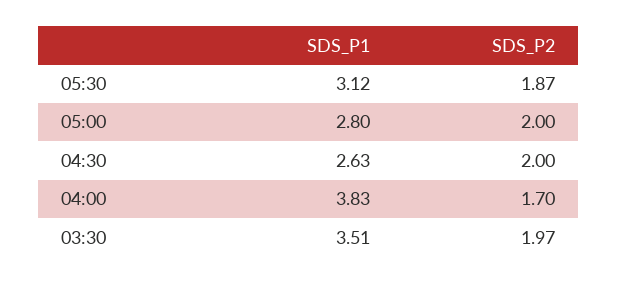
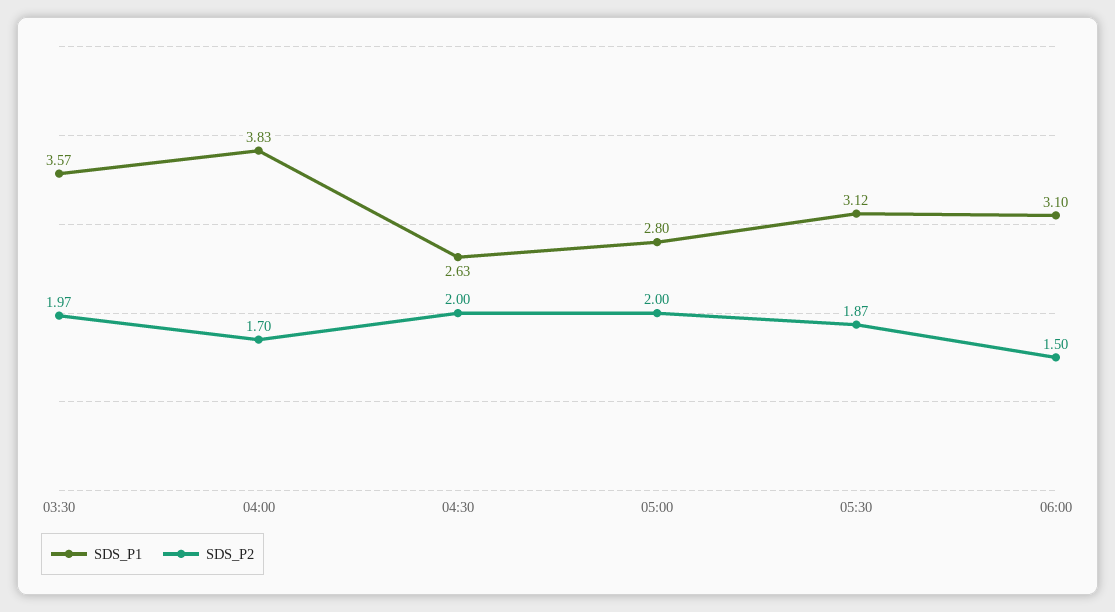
SDS_P1, 03:30: 3.51 -> 3.57
SDS_P1, 06:00: none -> 3.1
SDS_P2, 06:00: none -> 1.5

